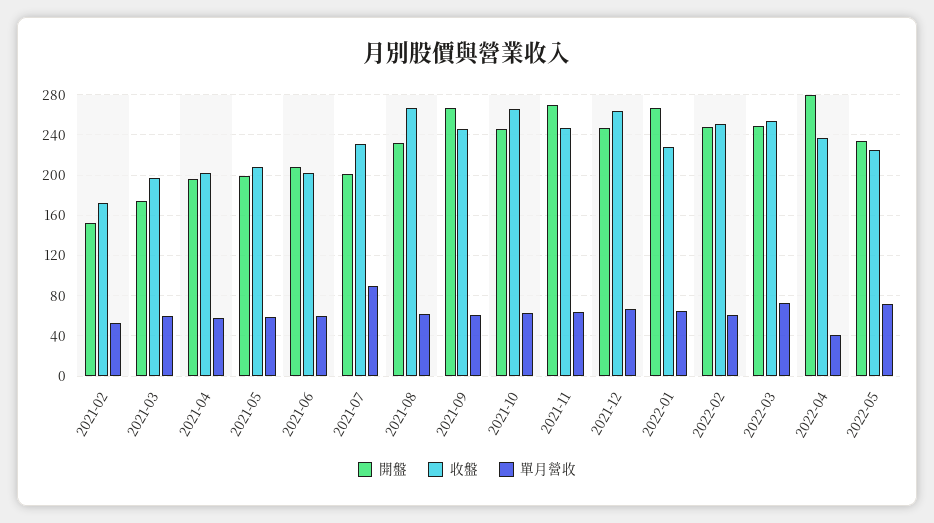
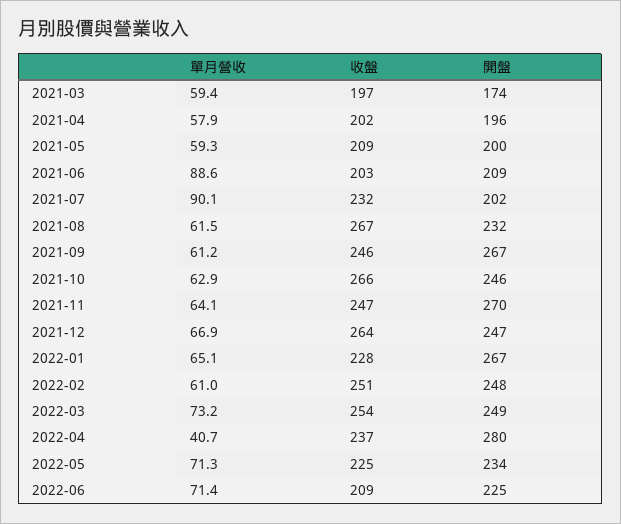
開盤, 2021-02: 150 -> none
收盤, 2021-02: 170 -> none
單月營收, 2021-02: 50 -> none
單月營收, 2021-06: 60 -> 88.6
單月營收, 2022-06: none -> 71.4
收盤, 2022-06: none -> 209
開盤, 2022-06: none -> 225

